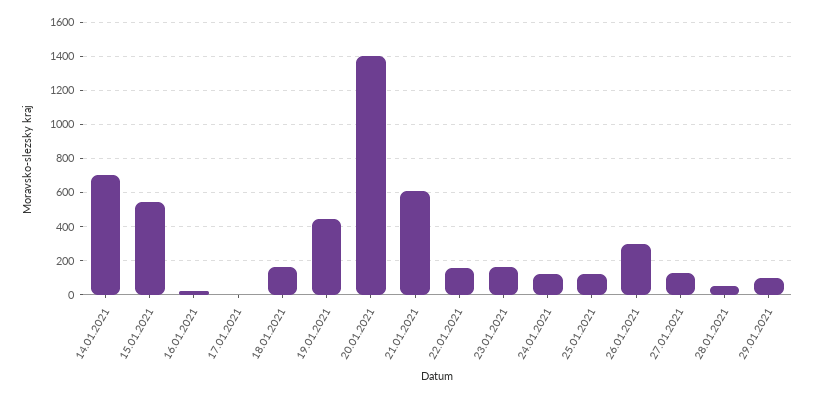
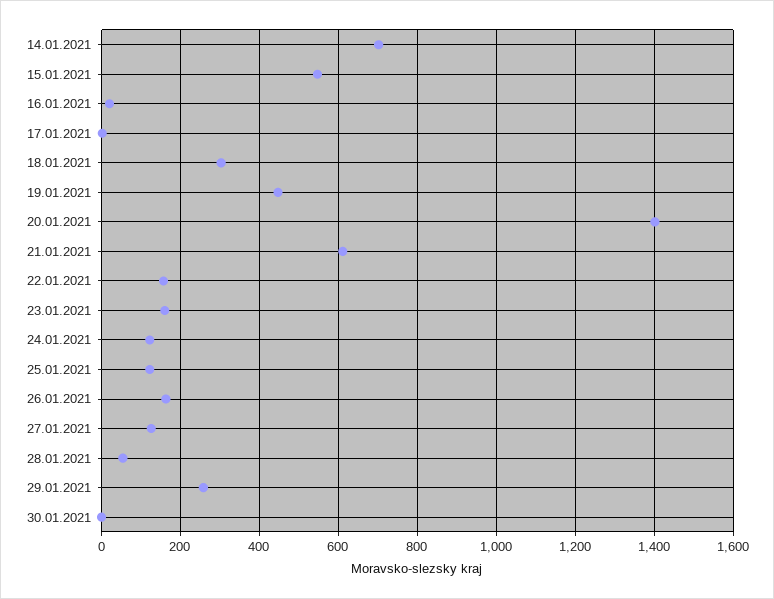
18.01.2021: 150 -> 300
26.01.2021: 300 -> 160
29.01.2021: 100 -> 260
30.01.2021: none -> 0

